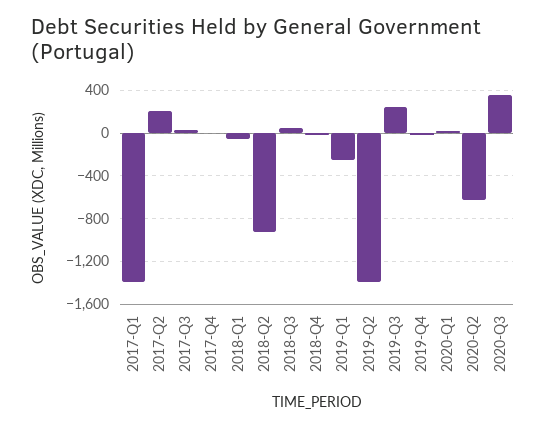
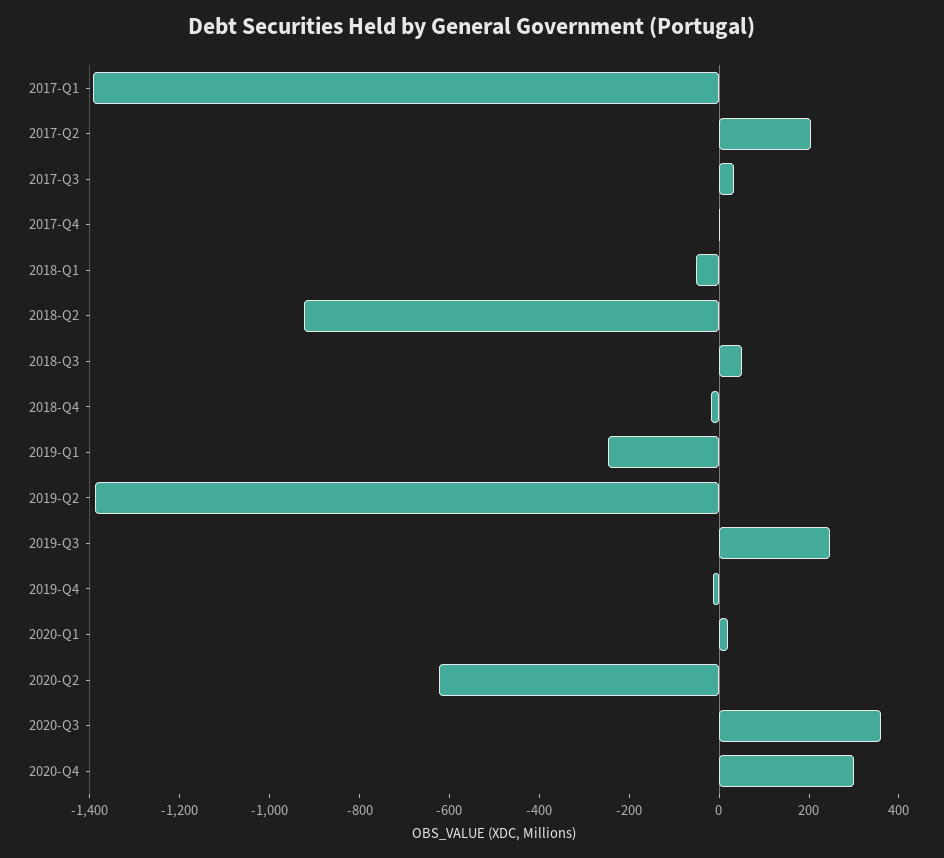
2020-Q4: none -> 300

